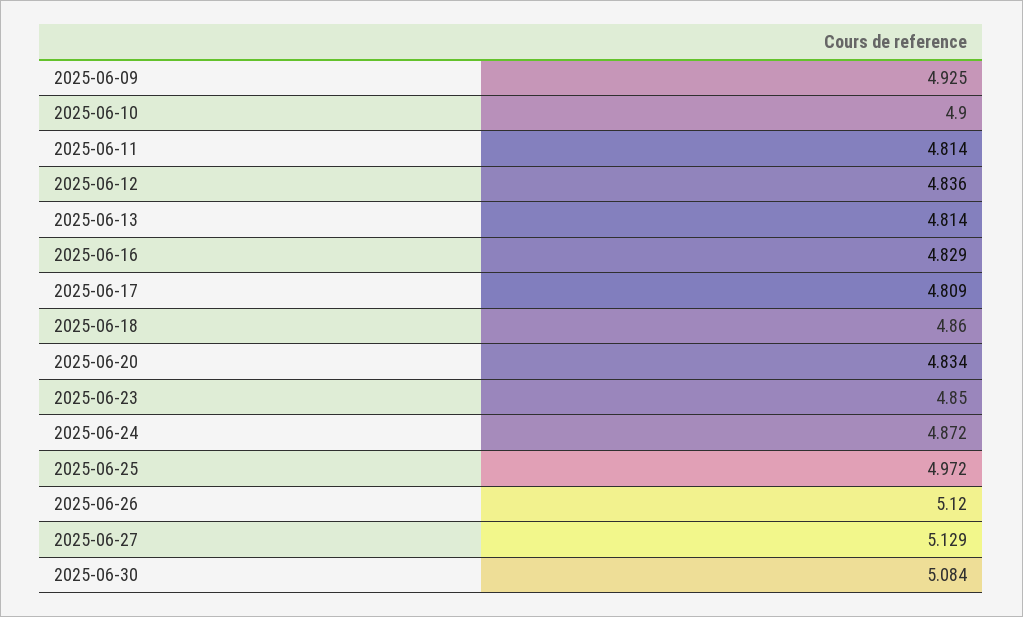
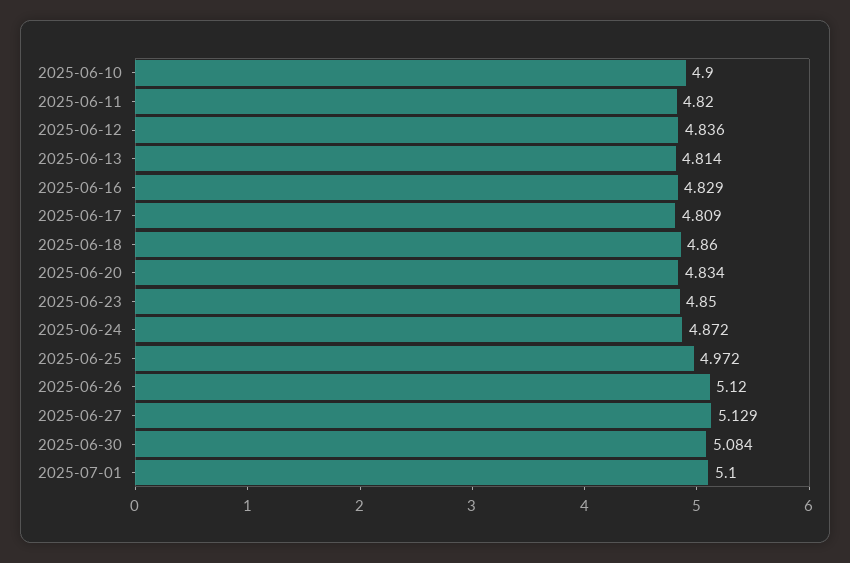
2025-06-09: 4.925 -> none
2025-06-11: 4.814 -> 4.82
2025-07-01: none -> 5.1

